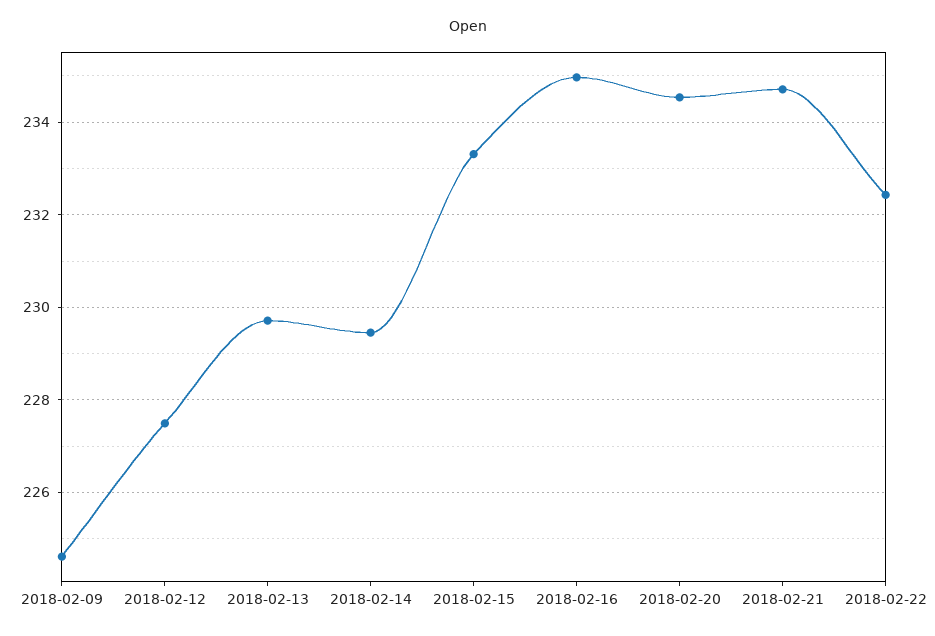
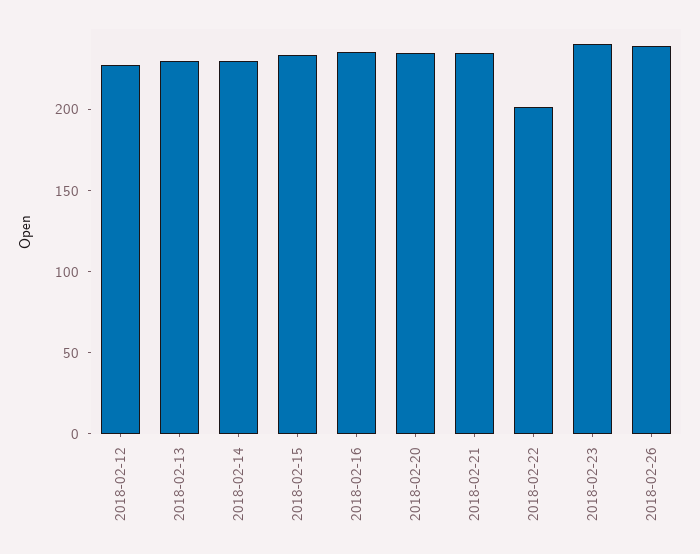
2018-02-09: 224.6 -> none
2018-02-22: 232.4 -> 200
2018-02-23: none -> 240
2018-02-26: none -> 240

